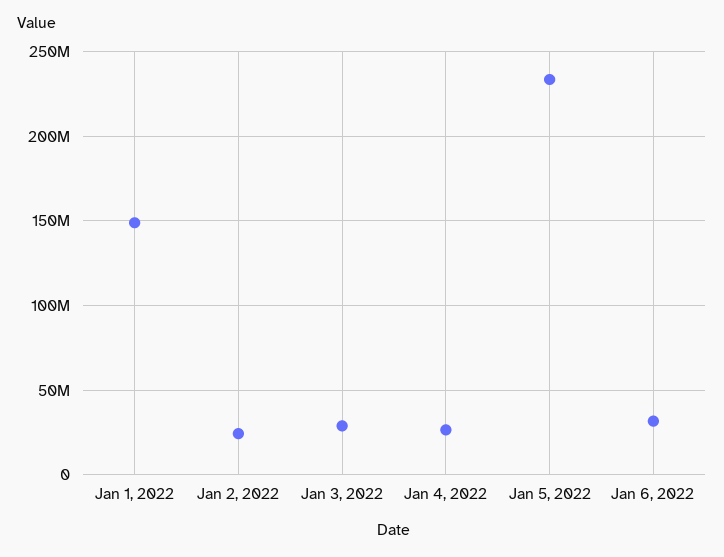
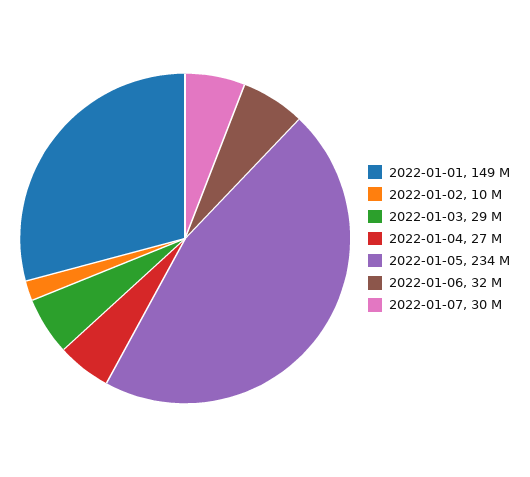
Jan 2, 2022: 25000000 -> 10000000
2022-01-07: none -> 30000000

